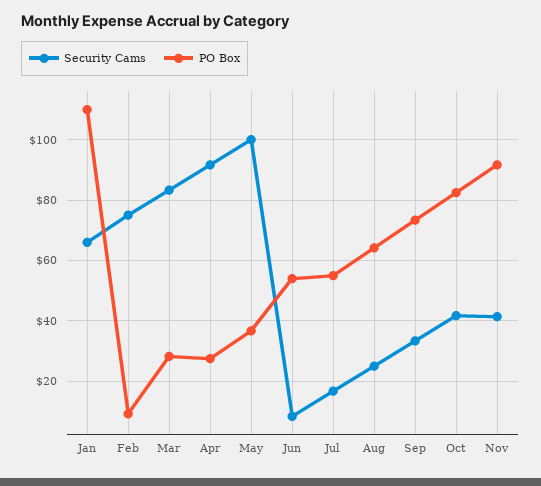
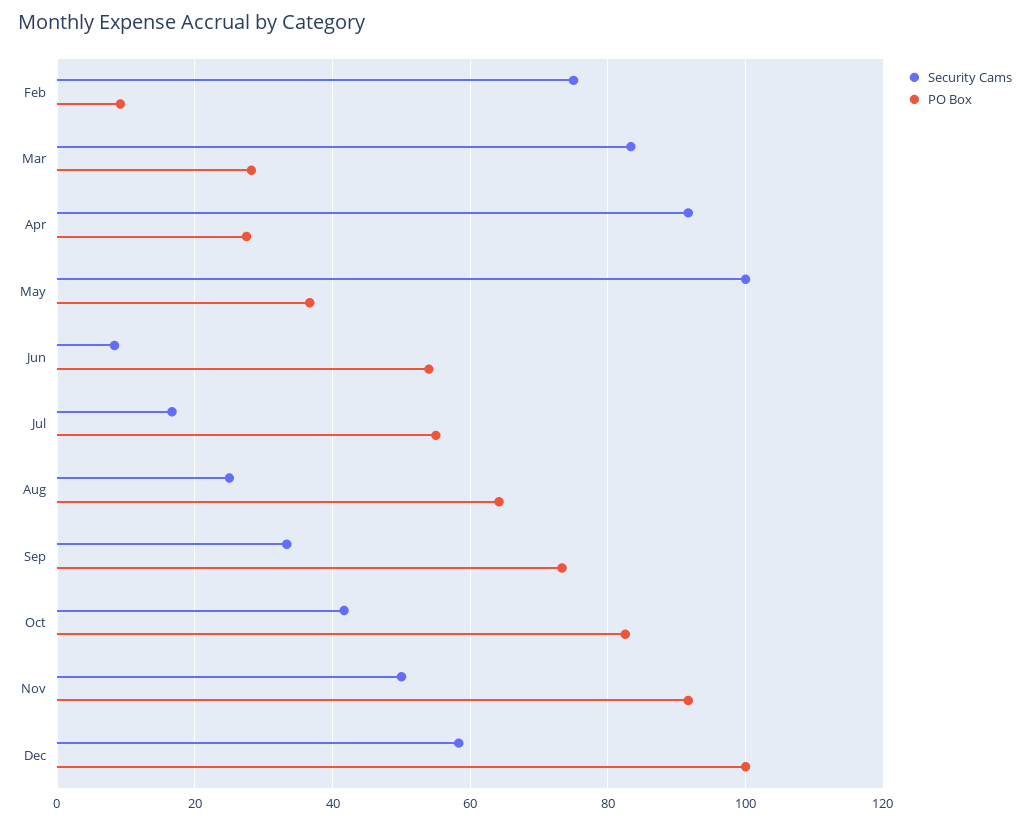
Security Cams, Jan: 66 -> none
PO Box, Jan: 110 -> none
Security Cams, Nov: 42 -> 50
Security Cams, Dec: none -> 58
PO Box, Dec: none -> 100

